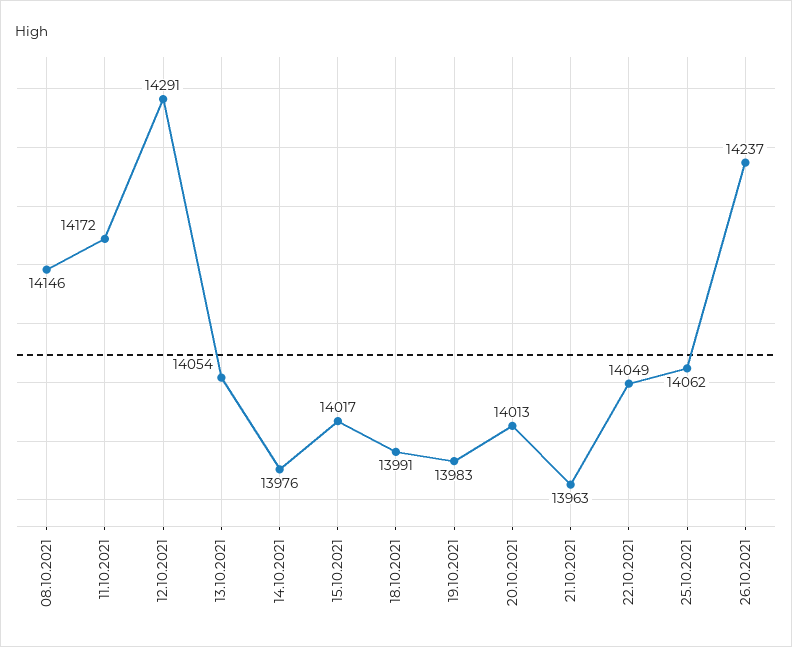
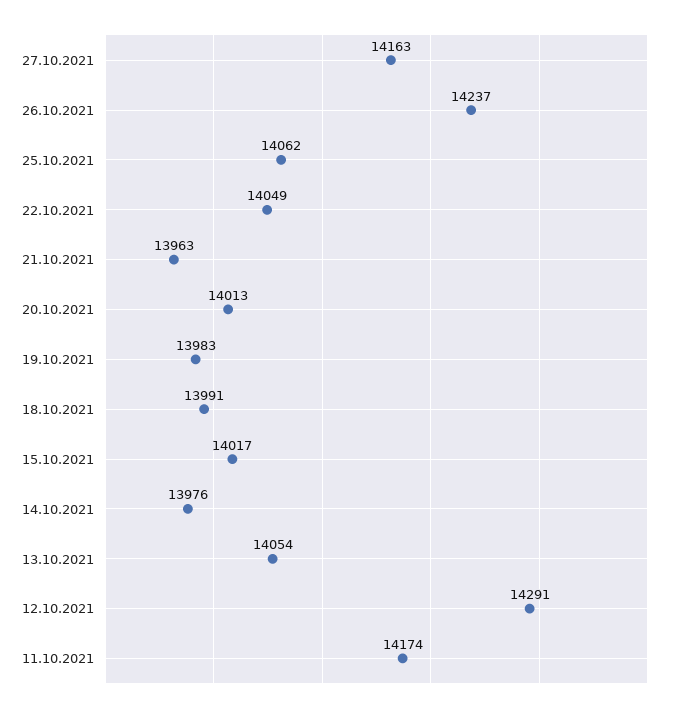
08.10.2021: 14146 -> none
11.10.2021: 14172 -> 14174
27.10.2021: none -> 14163

